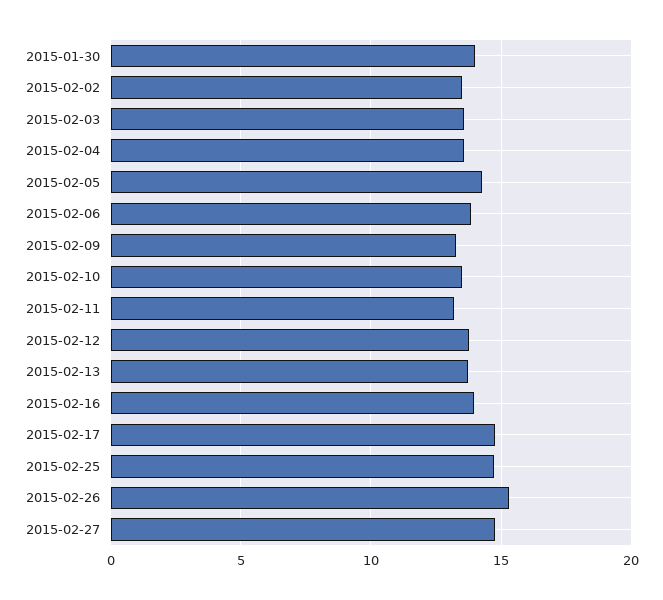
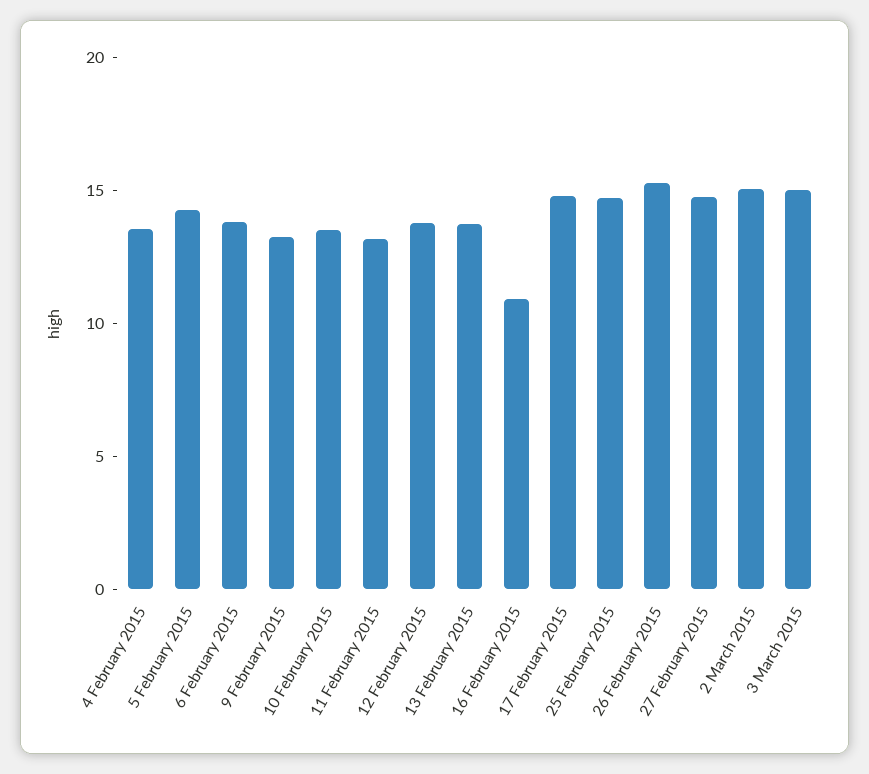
2015-01-30: 14 -> none
2015-02-02: 13.5 -> none
2015-02-03: 13.5 -> none
2015-02-16: 14 -> 11
2 March 2015: none -> 15
3 March 2015: none -> 15

